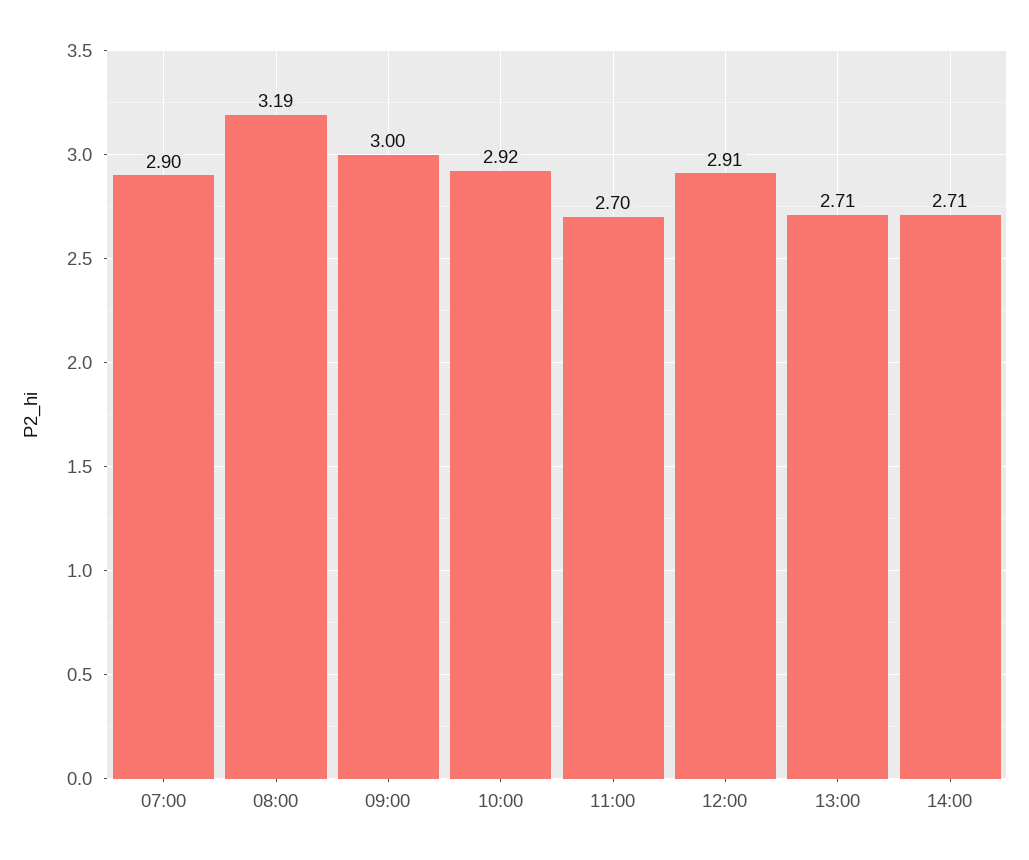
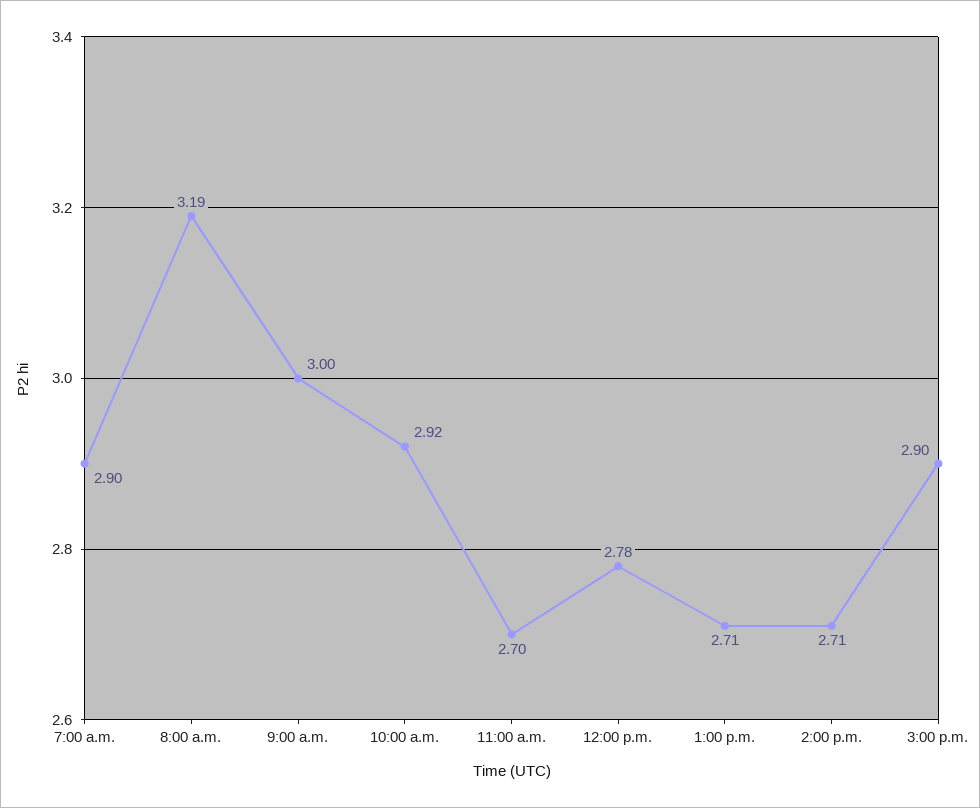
12:00: 2.91 -> 2.78
3:00 p.m.: none -> 2.9

